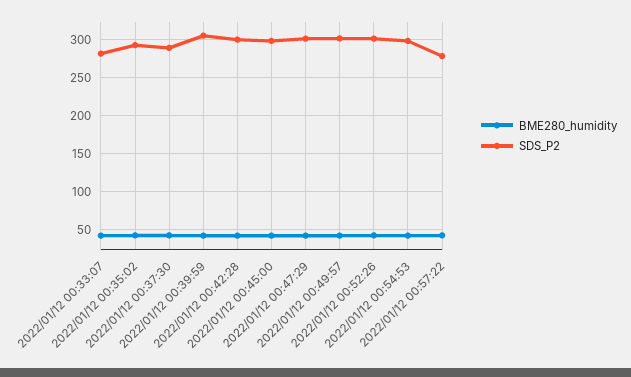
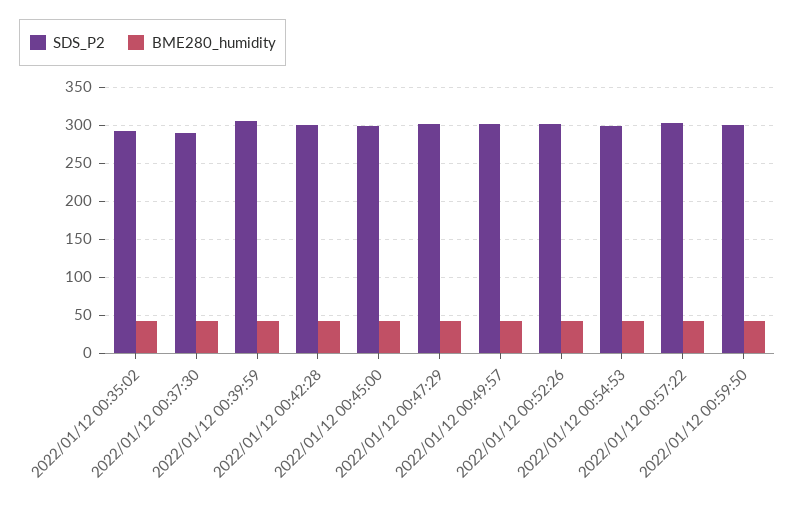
BME280_humidity, 2022/01/12 00:33:07: 40 -> none
SDS_P2, 2022/01/12 00:33:07: 280 -> none
SDS_P2, 2022/01/12 00:57:22: 280 -> 300
SDS_P2, 2022/01/12 00:59:50: none -> 300
BME280_humidity, 2022/01/12 00:59:50: none -> 40

